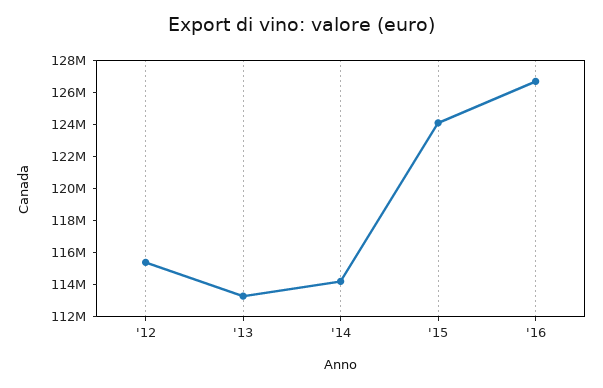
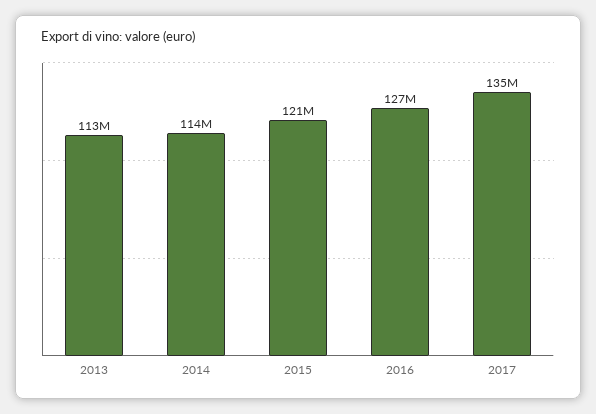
'12: 115500000 -> none
'15: 124000000 -> 121000000
2017: none -> 135000000

